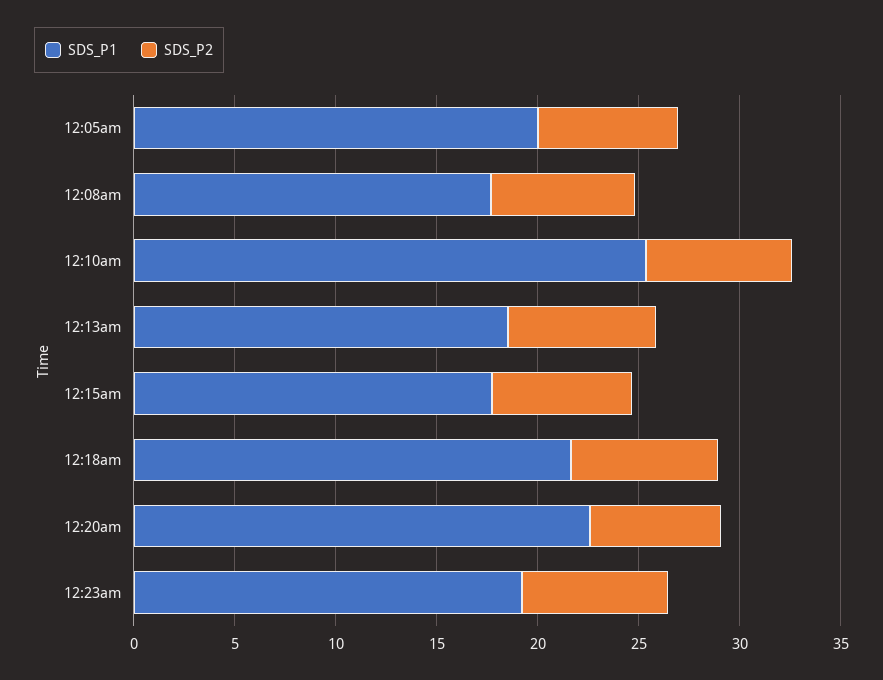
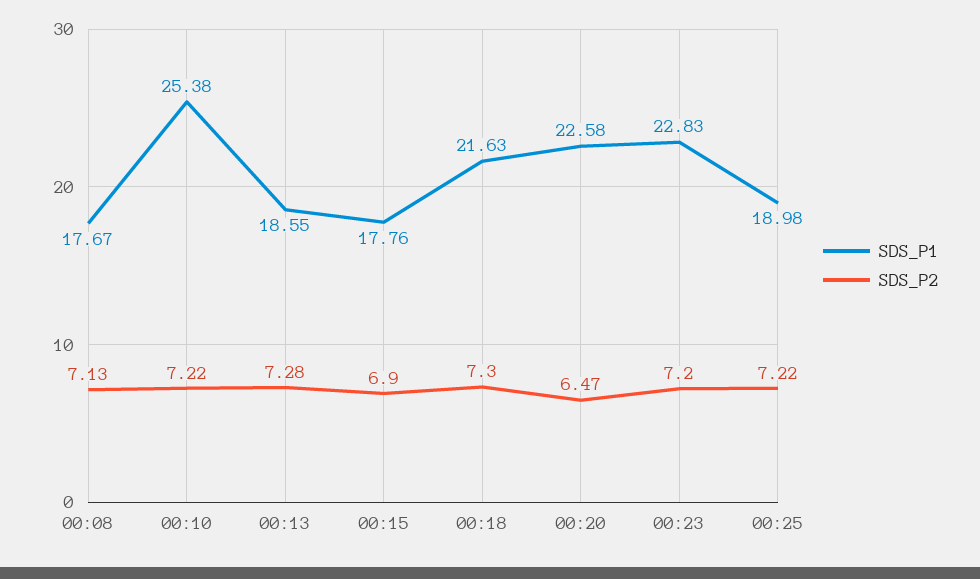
SDS_P1, 12:05am: 20 -> none
SDS_P2, 12:05am: 7 -> none
SDS_P1, 12:23am: 19 -> 22.83
SDS_P1, 00:25: none -> 18.98
SDS_P2, 00:25: none -> 7.22

